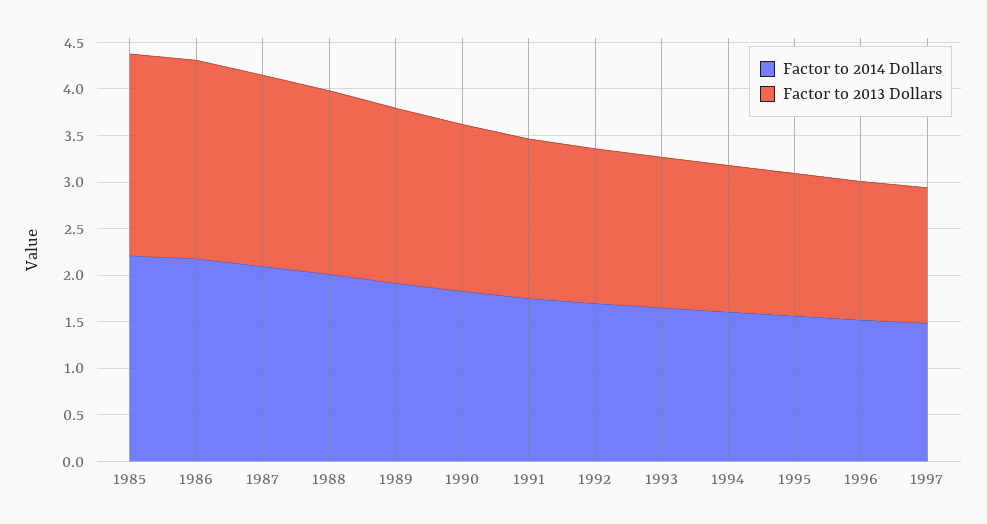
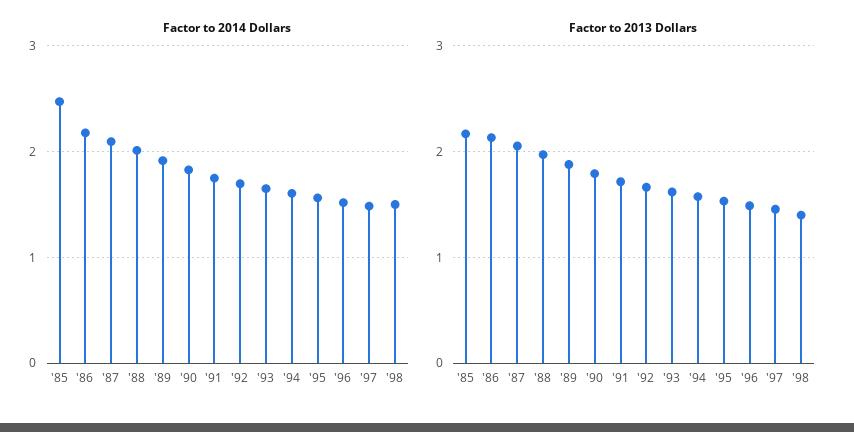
Factor to 2014 Dollars, 1985: 2.2 -> 2.5
Factor to 2014 Dollars, '98: none -> 1.5
Factor to 2013 Dollars, '98: none -> 1.4

